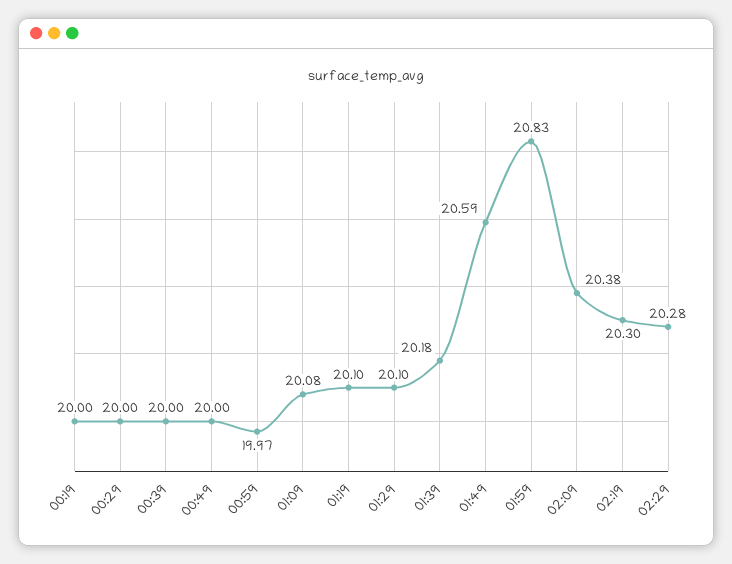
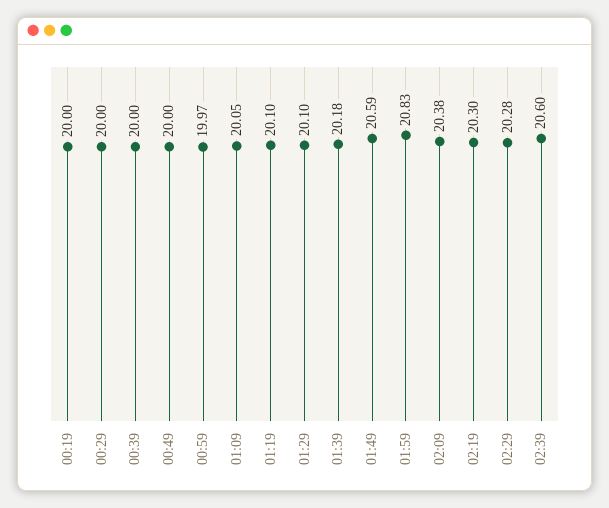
01:09: 20.08 -> 20.05
02:39: none -> 20.6

